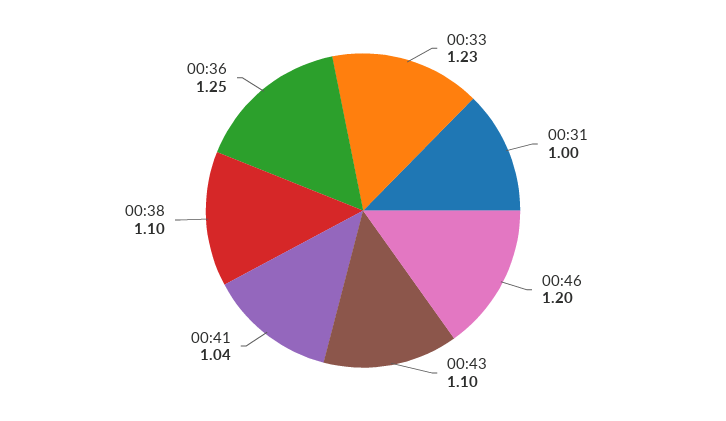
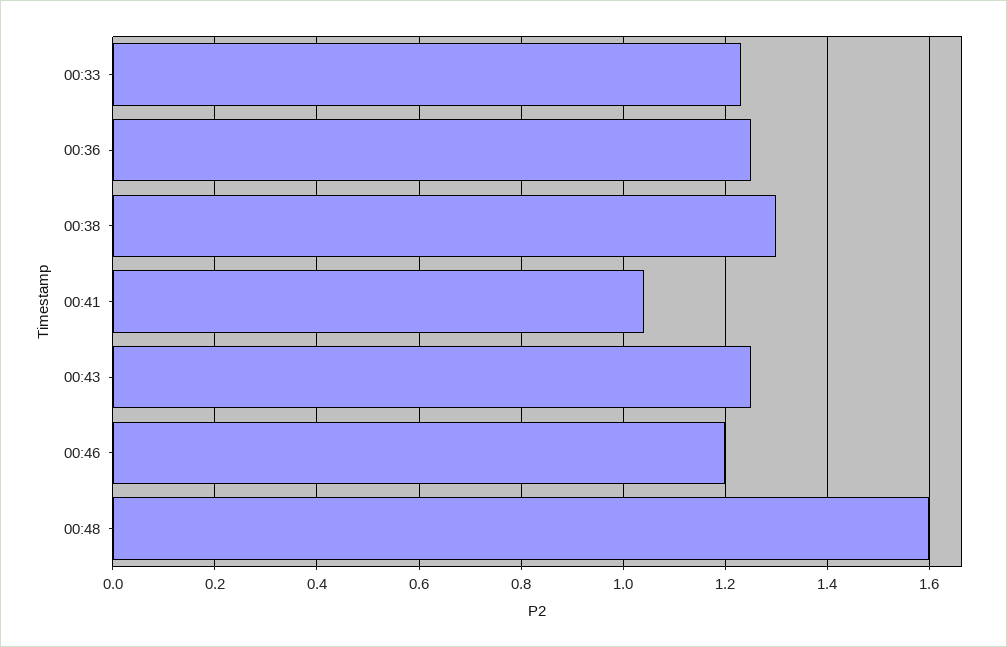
00:31: 1 -> none
00:43: 1.1 -> 1.25
00:38: 1.1 -> 1.3
00:48: none -> 1.6

